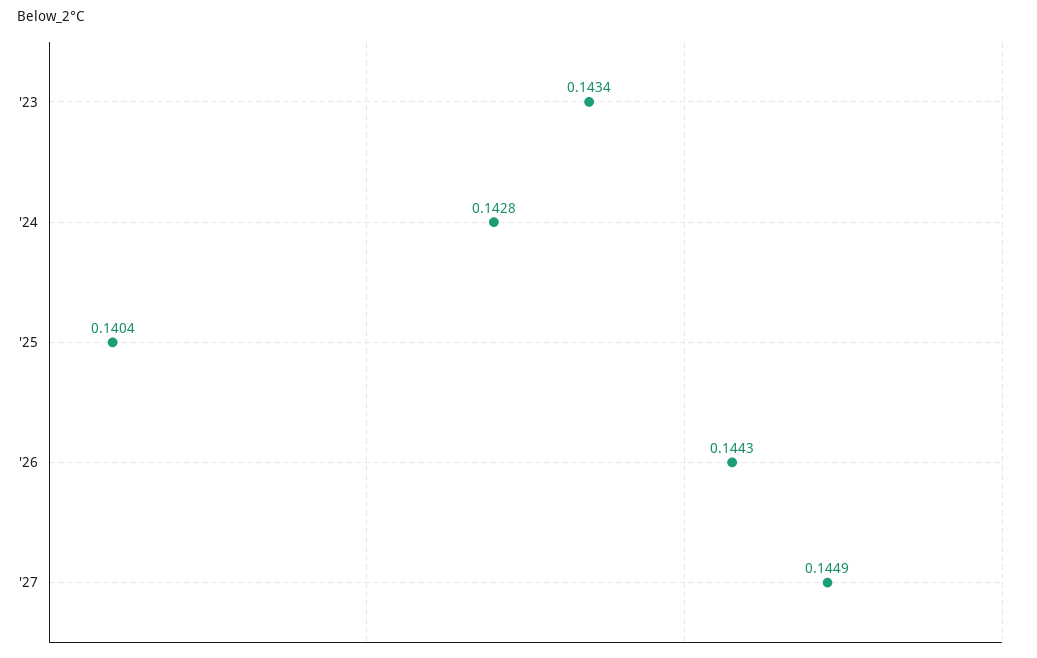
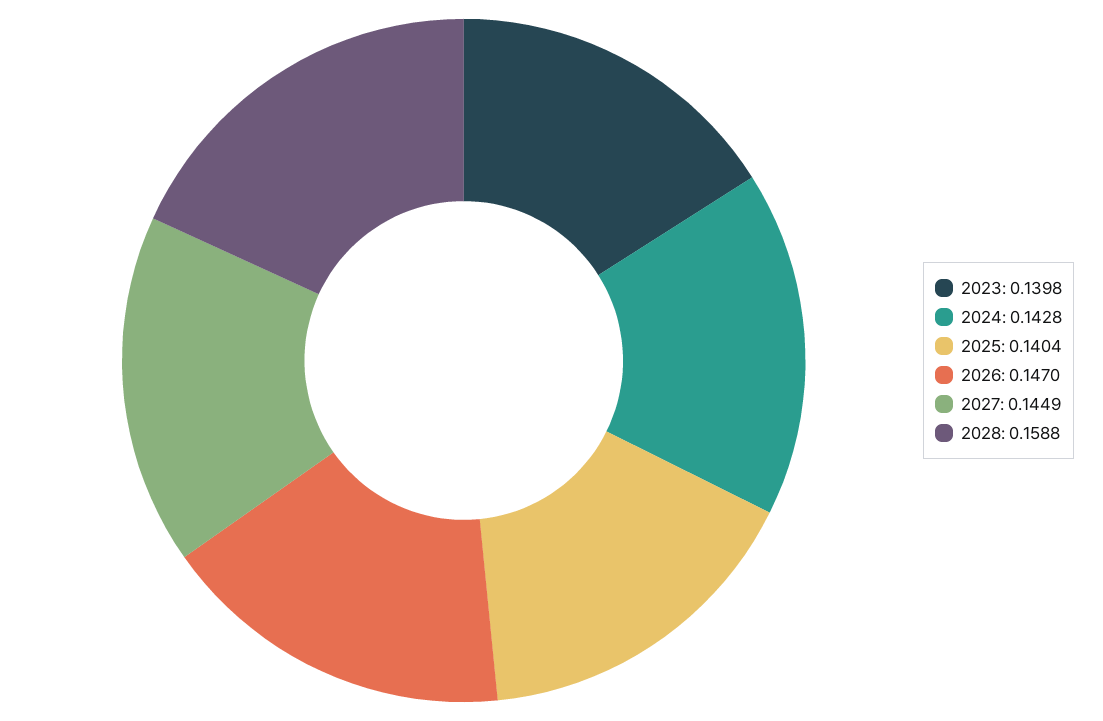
'23: 0.1434 -> 0.1398
'26: 0.1443 -> 0.147
2028: none -> 0.1588

